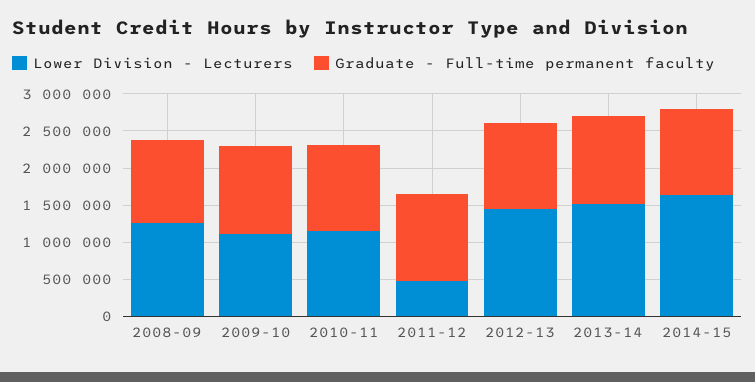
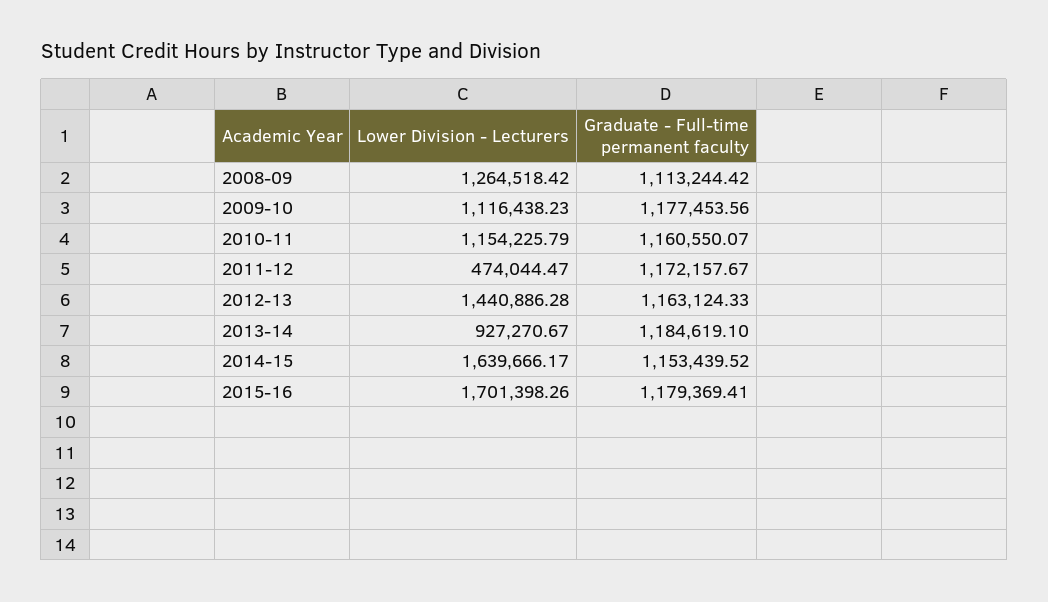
Lower Division - Lecturers, 2013-14: 1500000 -> 927270.67
Lower Division - Lecturers, 2015-16: none -> 1701398.26
Graduate - Full-time permanent faculty, 2015-16: none -> 1179369.41

